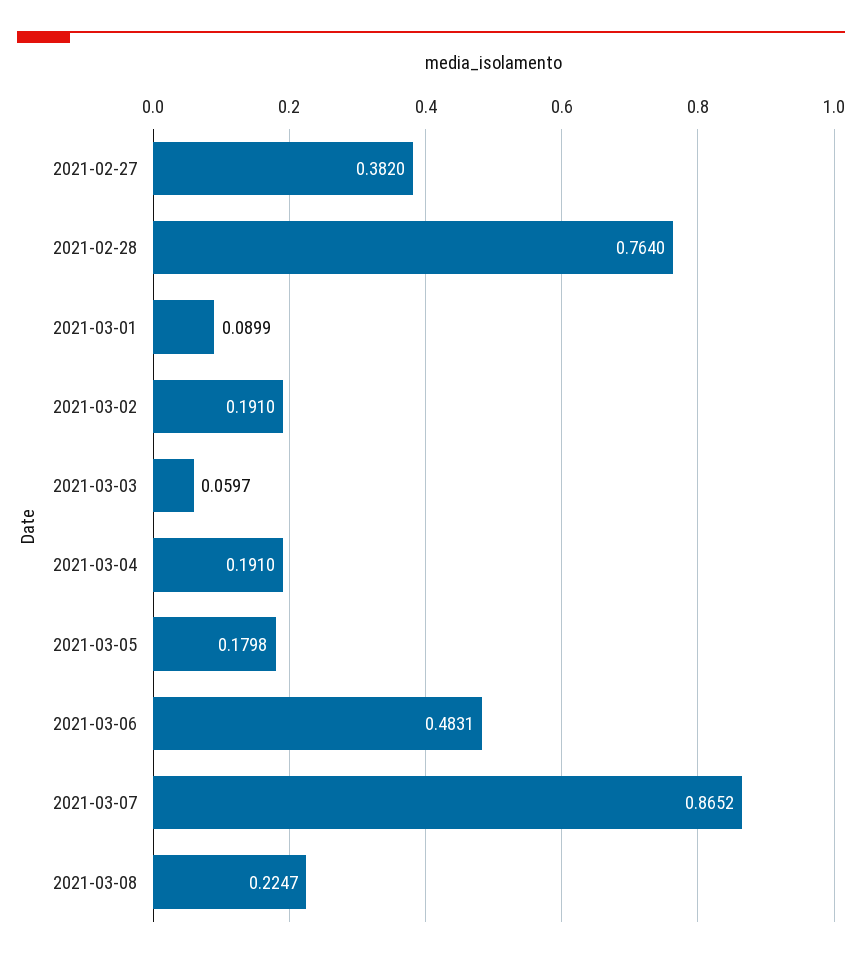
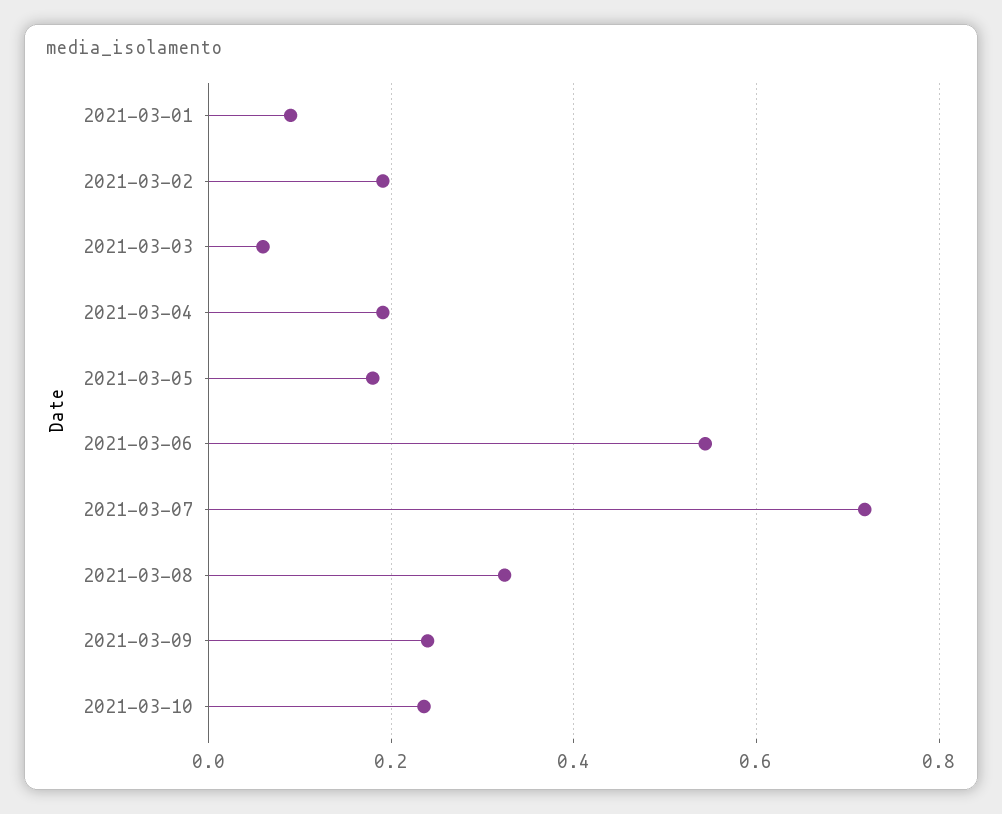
2021-02-27: 0.382 -> none
2021-02-28: 0.764 -> none
2021-03-06: 0.4831 -> 0.54
2021-03-07: 0.8652 -> 0.72
2021-03-08: 0.2247 -> 0.32
2021-03-09: none -> 0.24
2021-03-10: none -> 0.24

